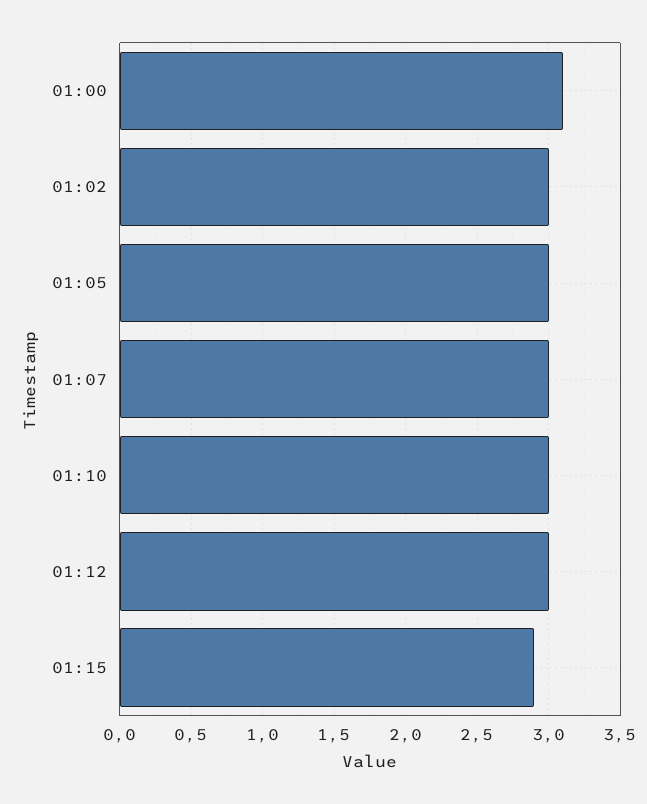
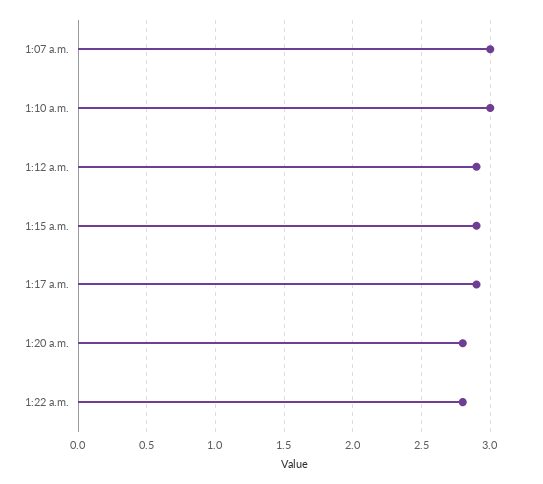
01:00: 3.1 -> none
01:02: 3 -> none
01:05: 3 -> none
01:12: 3 -> 2.9
1:17 a.m.: none -> 2.9
1:20 a.m.: none -> 2.8
1:22 a.m.: none -> 2.8

